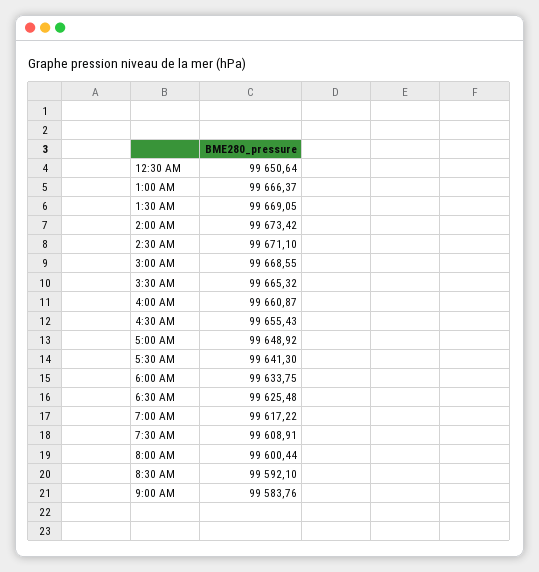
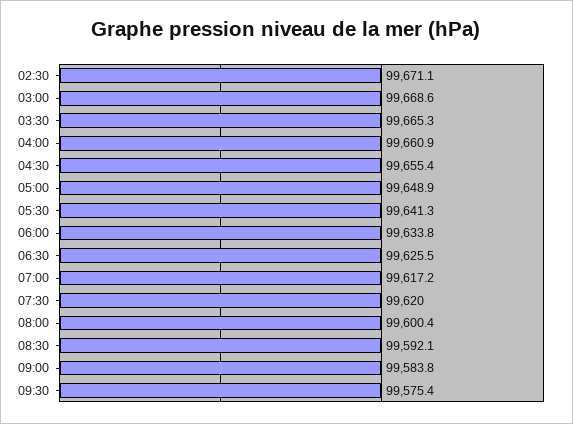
12:30 AM: 99650.64 -> none
1:00 AM: 99666.37 -> none
1:30 AM: 99669.05 -> none
2:00 AM: 99673.42 -> none
7:30 AM: 99608.91 -> 99620
09:30: none -> 99575.4

